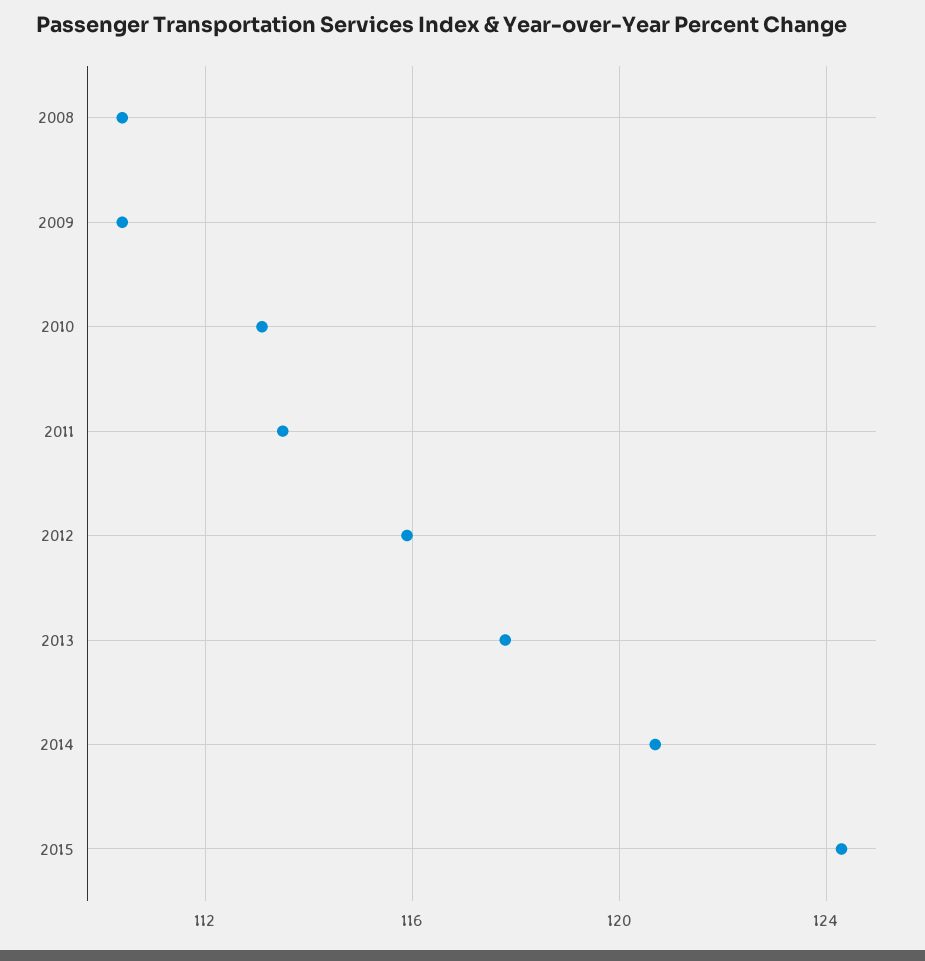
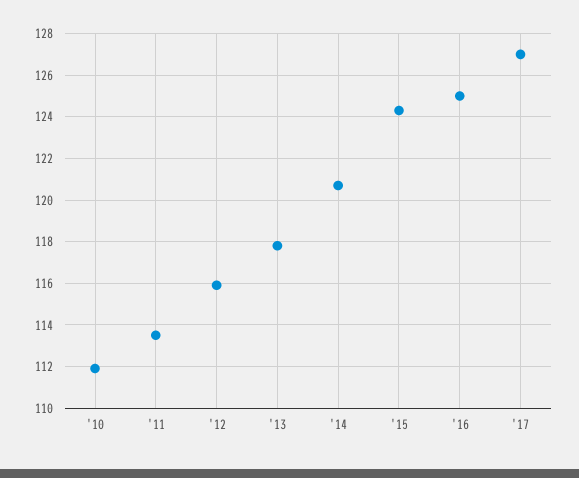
2008: 110.5 -> none
2009: 110.5 -> none
2010: 113 -> 112
'16: none -> 125
'17: none -> 127

